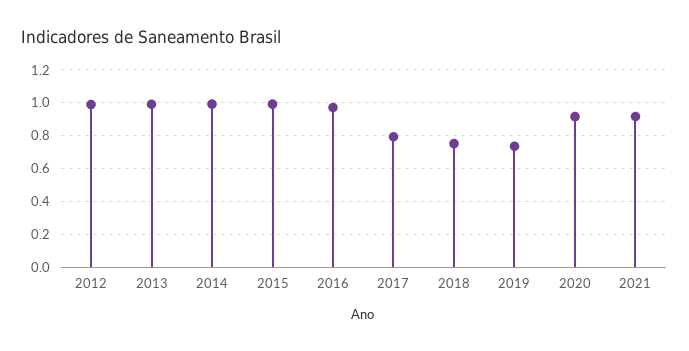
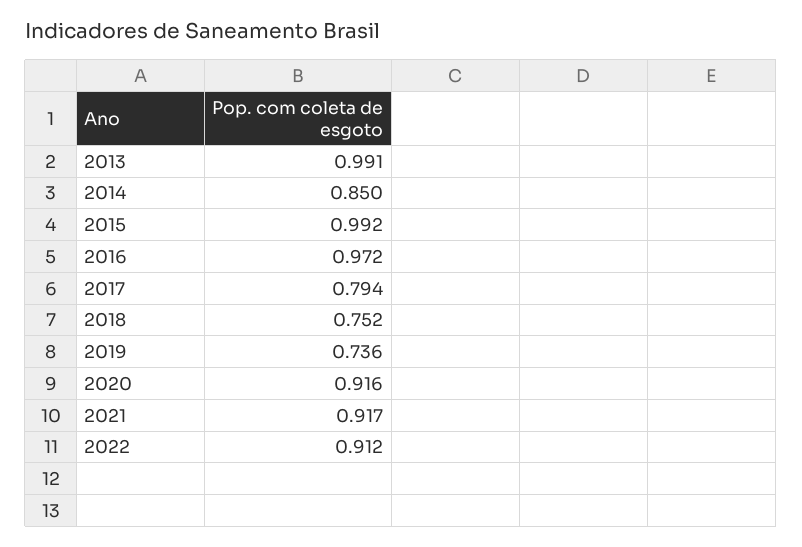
2012: 1 -> none
2014: 1 -> 0.85
2022: none -> 0.912

